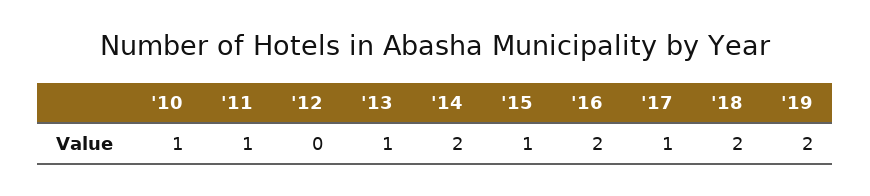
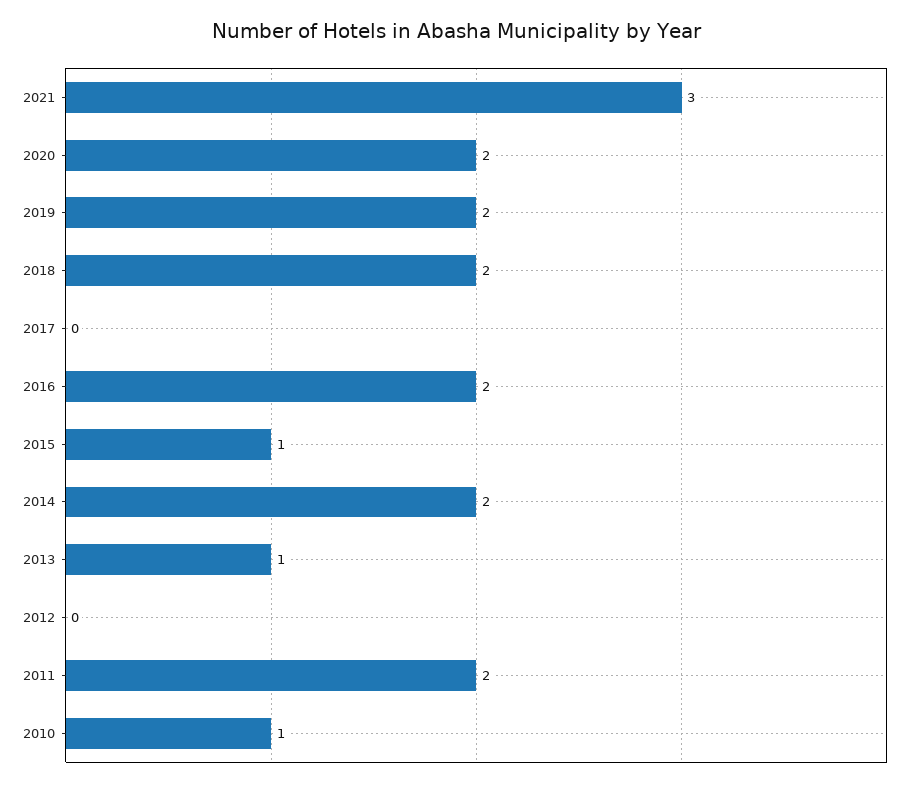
'11: 1 -> 2
'17: 1 -> 0
2021: none -> 3
2020: none -> 2

